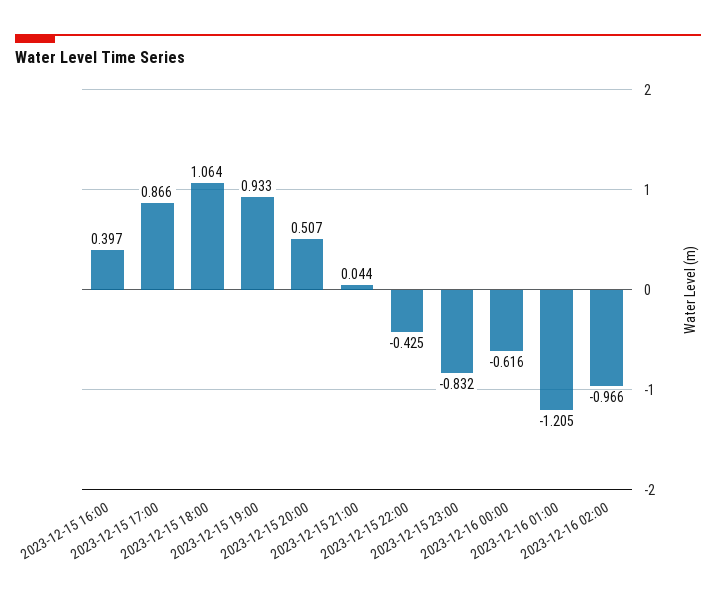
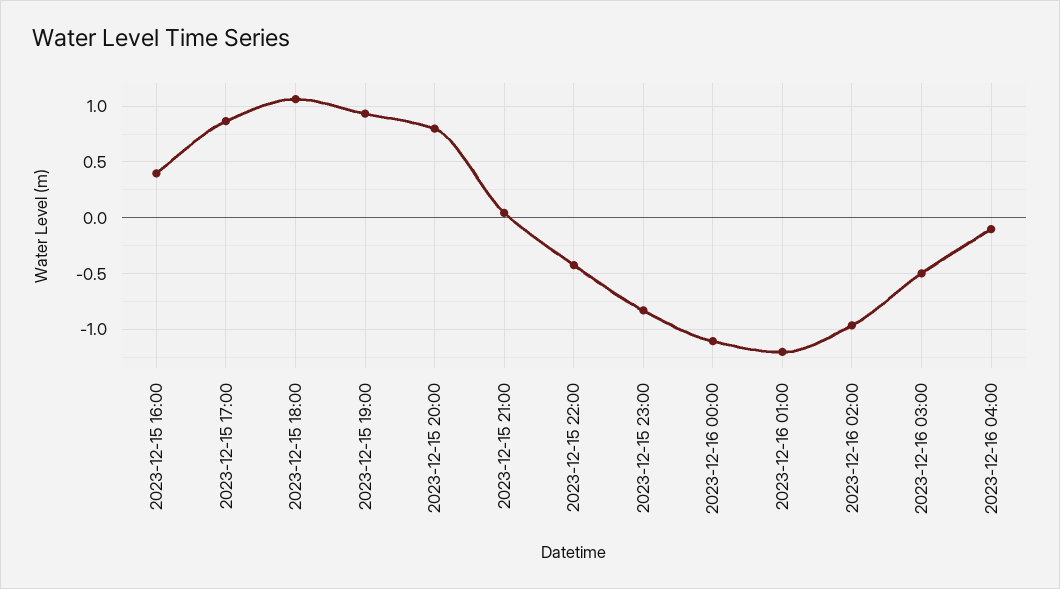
2023-12-15 20:00: 0.507 -> 0.8
2023-12-16 00:00: -0.616 -> -1.1
2023-12-16 03:00: none -> -0.5
2023-12-16 04:00: none -> -0.1

